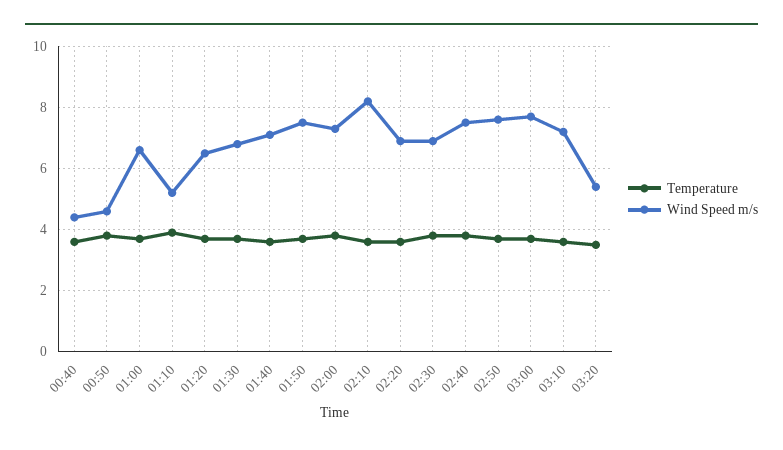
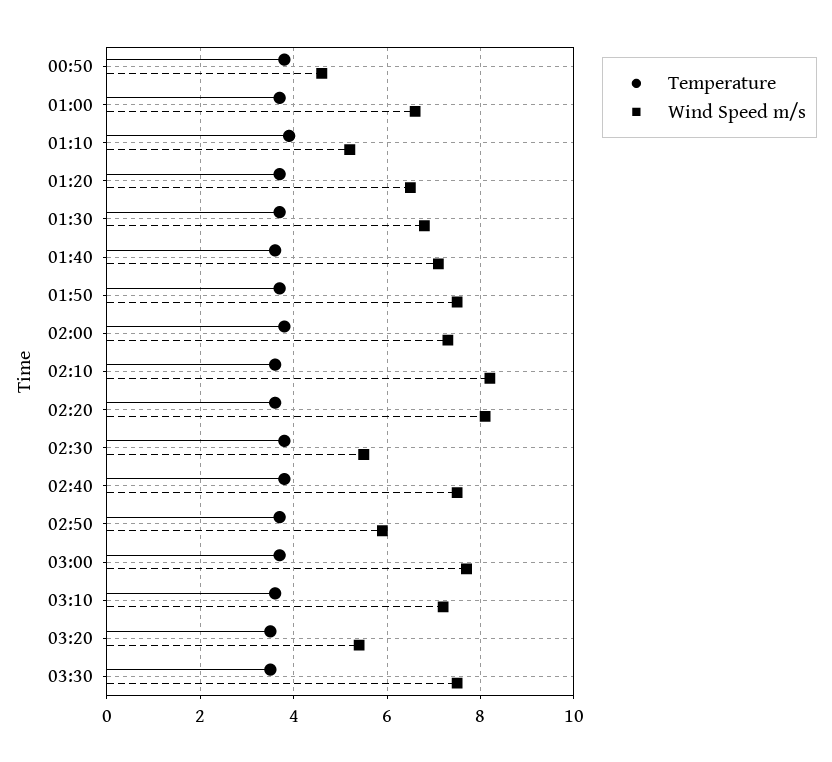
Temperature, 00:40: 3.5 -> none
Wind Speed m/s, 00:40: 4.5 -> none
Wind Speed m/s, 02:20: 7 -> 8
Wind Speed m/s, 02:30: 7 -> 5.5
Wind Speed m/s, 02:50: 7.5 -> 6
Temperature, 03:30: none -> 3.5
Wind Speed m/s, 03:30: none -> 7.5

